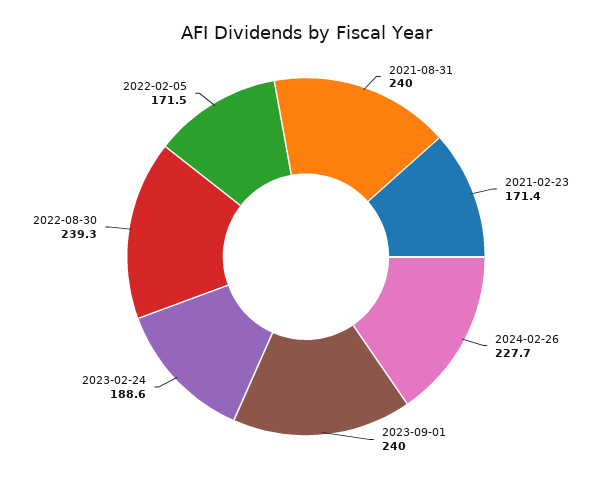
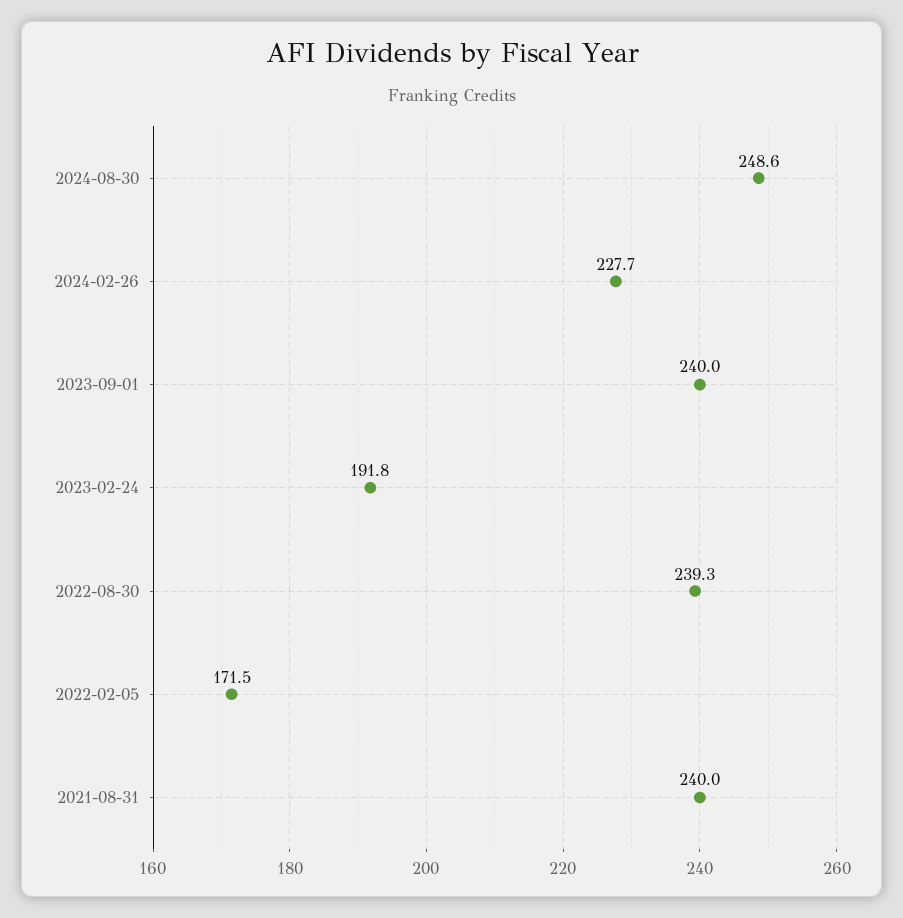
2021-02-23: 171.4 -> none
2023-02-24: 188.6 -> 191.8
2024-08-30: none -> 248.6

